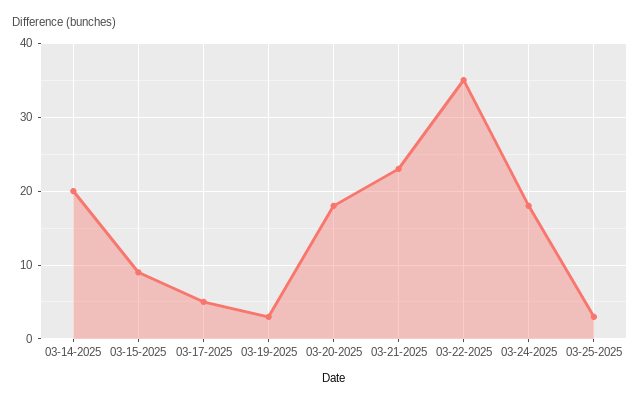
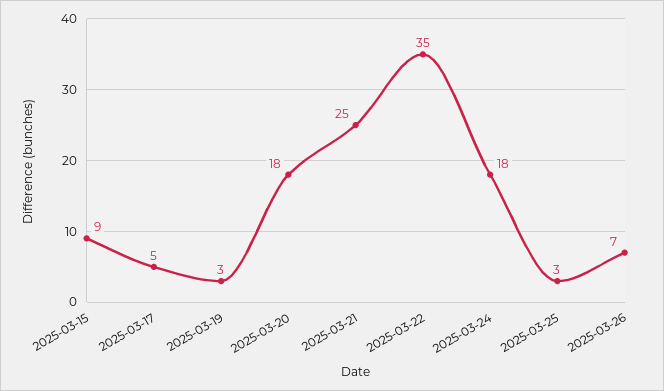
03-14-2025: 20 -> none
03-21-2025: 23 -> 25
2025-03-26: none -> 7

